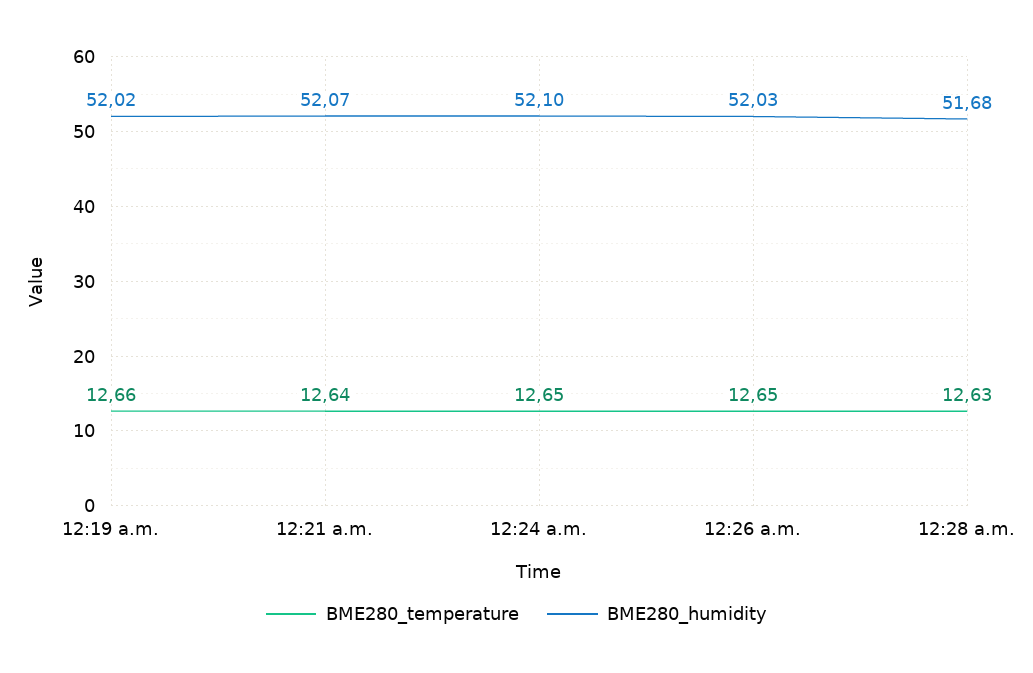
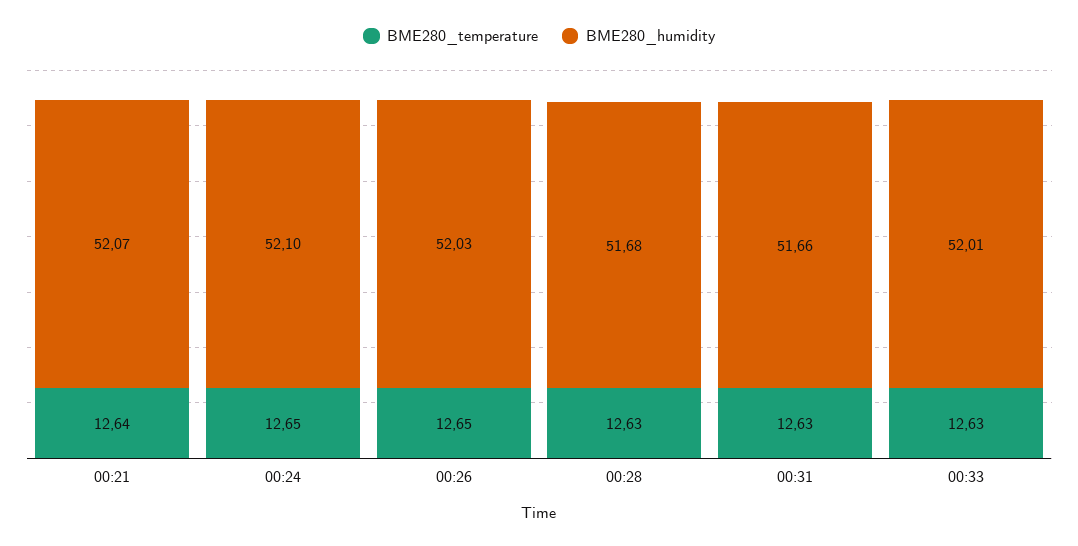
BME280_temperature, 12:19 a.m.: 12.66 -> none
BME280_humidity, 12:19 a.m.: 52.02 -> none
BME280_temperature, 00:31: none -> 12.63
BME280_humidity, 00:31: none -> 51.66
BME280_temperature, 00:33: none -> 12.63
BME280_humidity, 00:33: none -> 52.01

